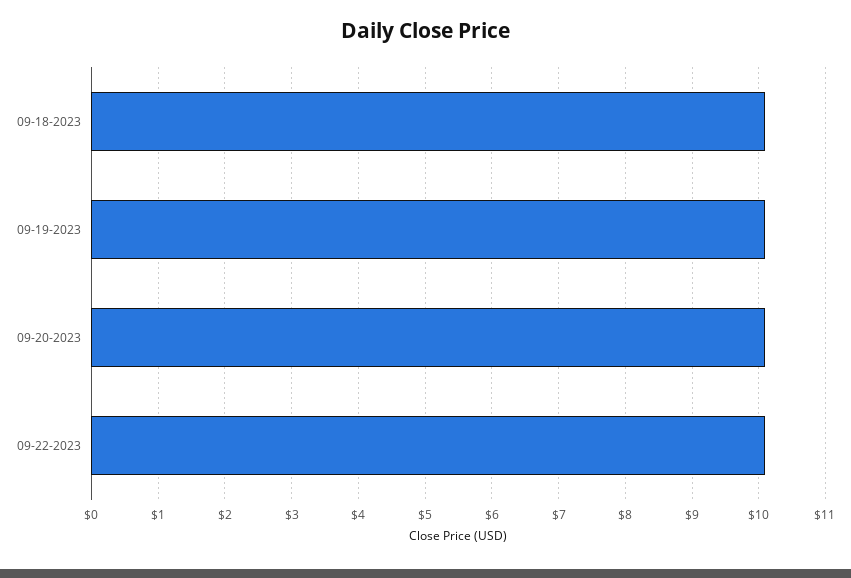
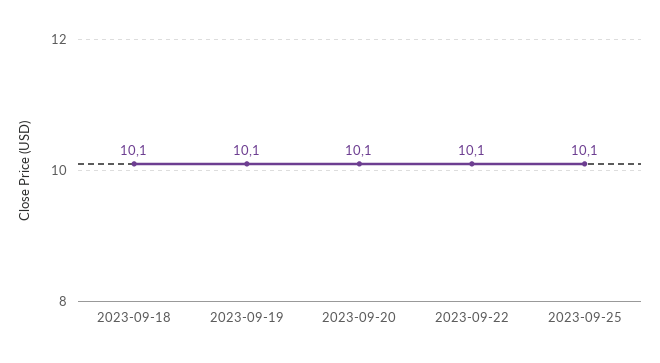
2023-09-25: none -> 10.1

